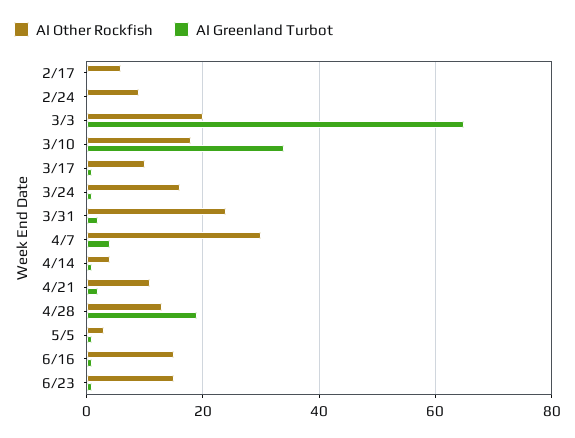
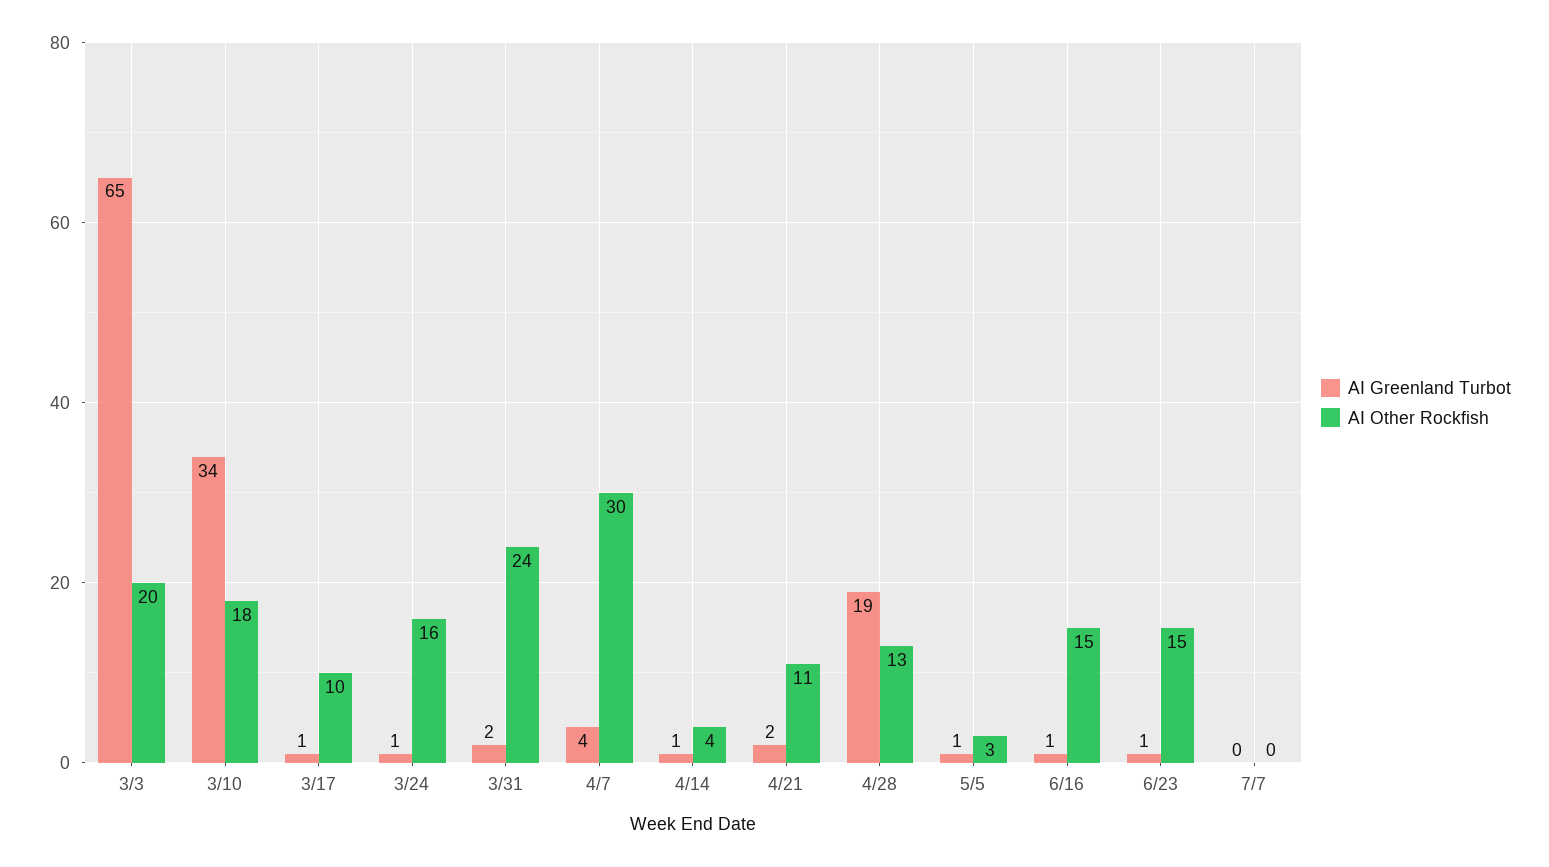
AI Other Rockfish, 2/17: 5 -> none
AI Greenland Turbot, 2/17: 0 -> none
AI Other Rockfish, 2/24: 10 -> none
AI Greenland Turbot, 2/24: 0 -> none
AI Greenland Turbot, 7/7: none -> 0
AI Other Rockfish, 7/7: none -> 0

